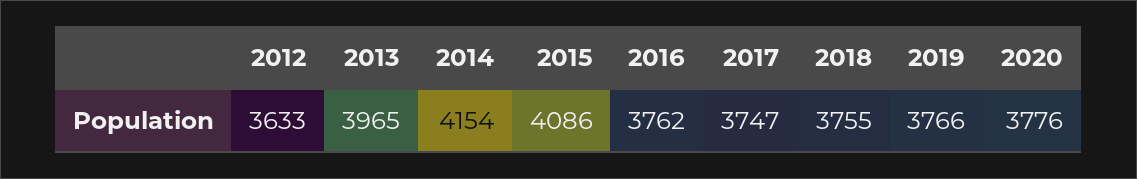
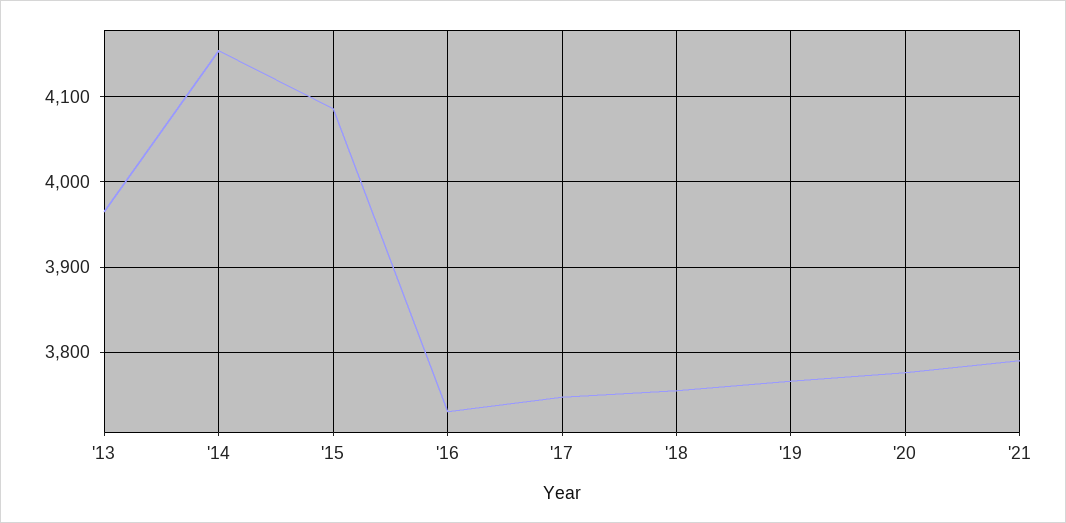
2012: 3633 -> none
2016: 3762 -> 3730
'21: none -> 3790

